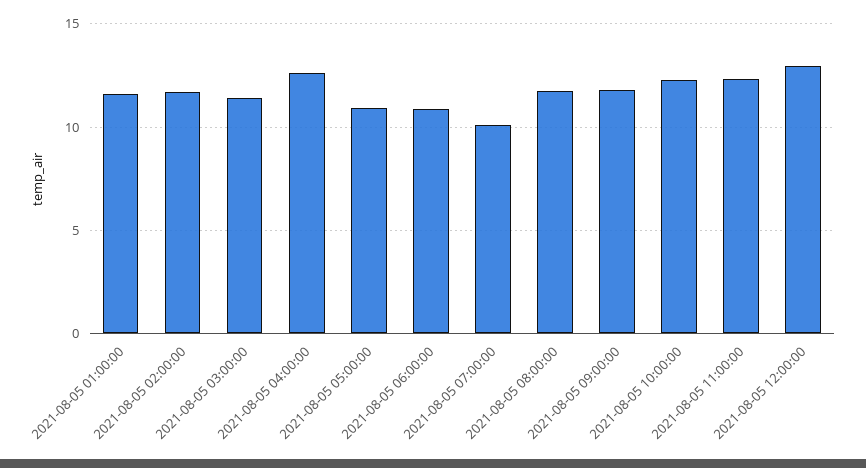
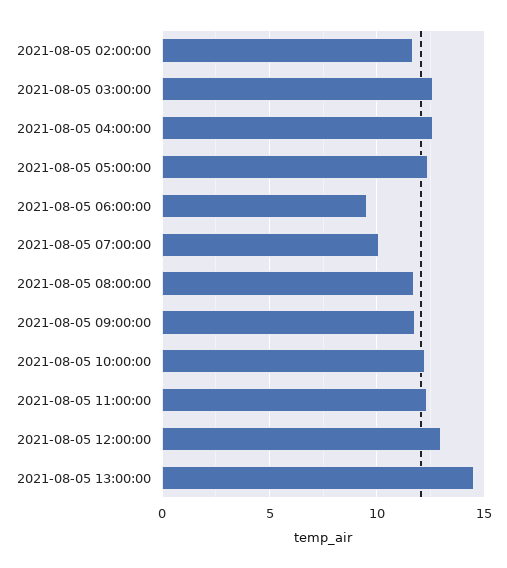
2021-08-05 01:00:00: 11.5 -> none
2021-08-05 03:00:00: 11.5 -> 12.5
2021-08-05 05:00:00: 11 -> 12.5
2021-08-05 06:00:00: 11 -> 9.5
2021-08-05 13:00:00: none -> 14.5

